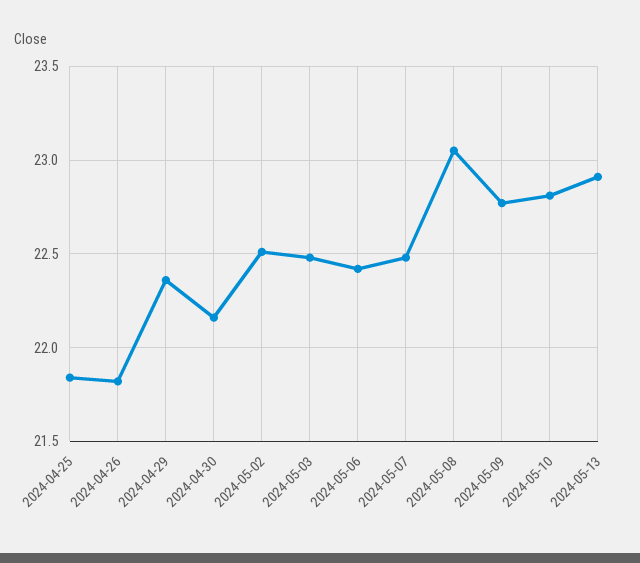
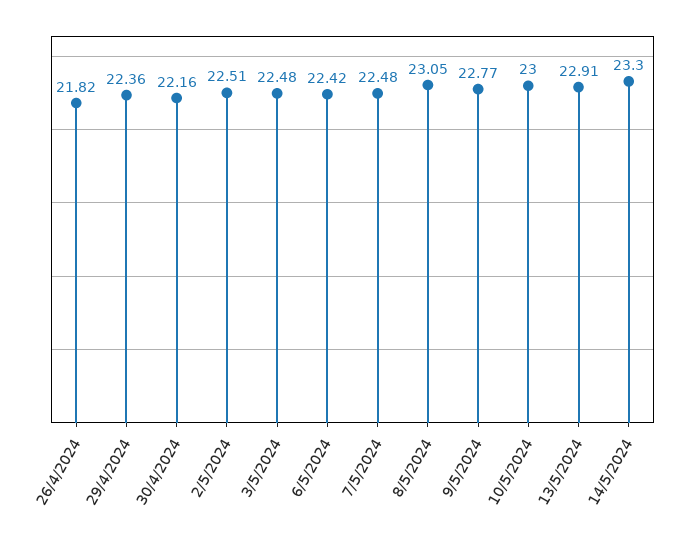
2024-04-25: 21.85 -> none
2024-05-10: 22.8 -> 23
14/5/2024: none -> 23.3

